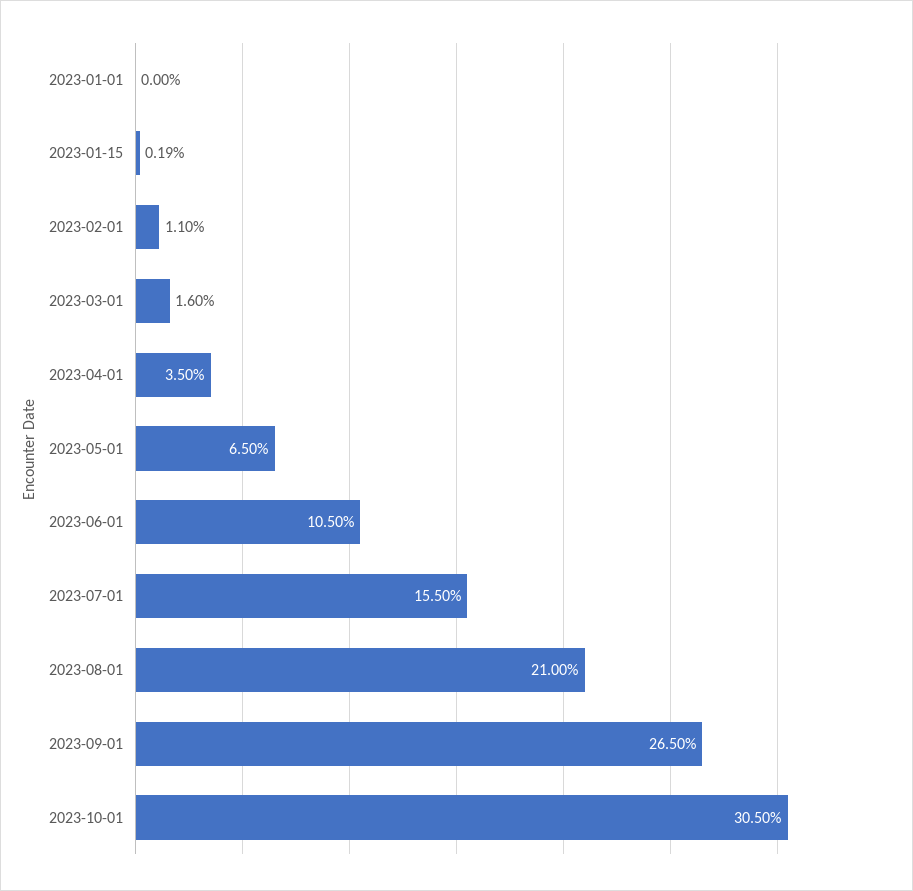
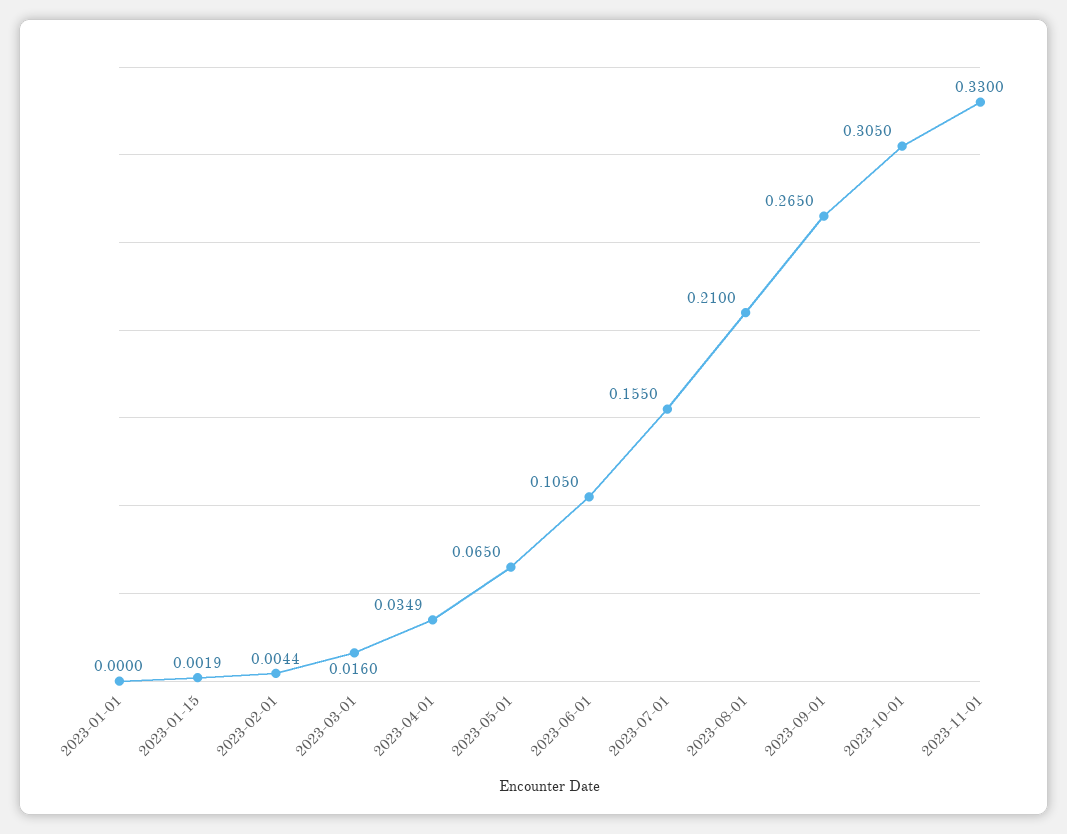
2023-02-01: 0.011 -> 0.0044
2023-04-01: 0.035 -> 0.0349
2023-11-01: none -> 0.33

